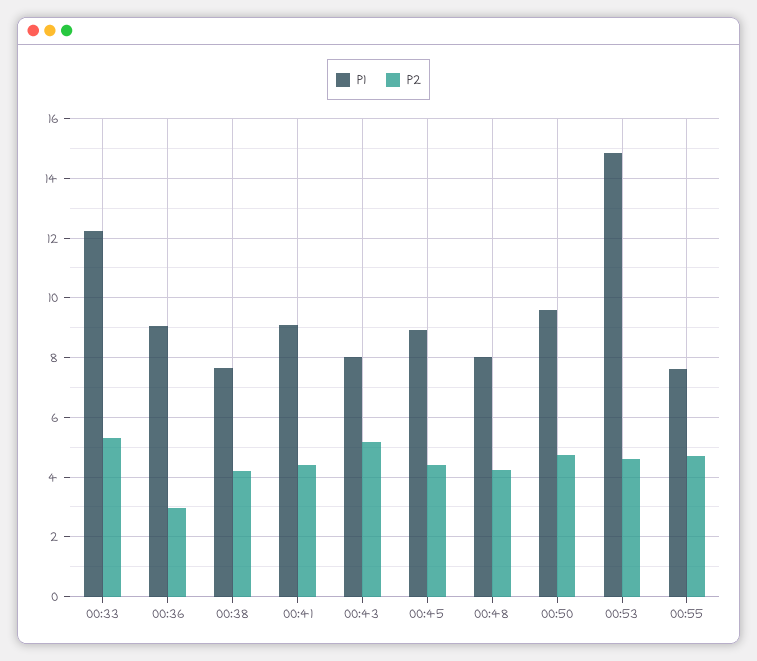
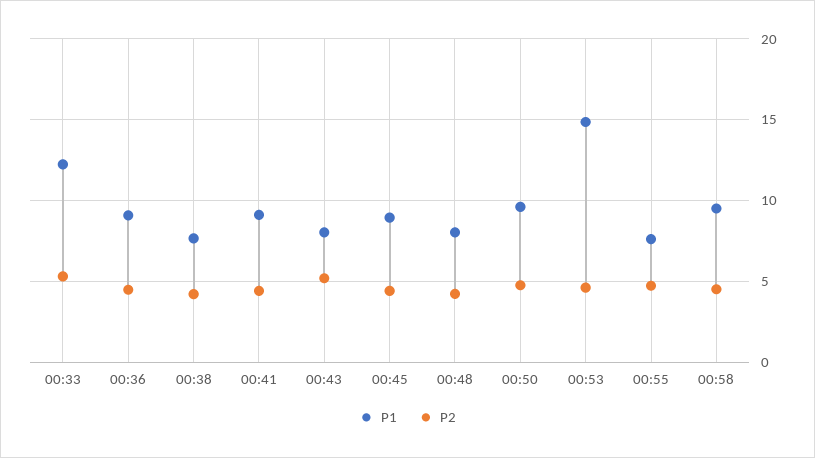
P2, 00:36: 3 -> 4.5
P1, 00:58: none -> 9.5
P2, 00:58: none -> 4.5

